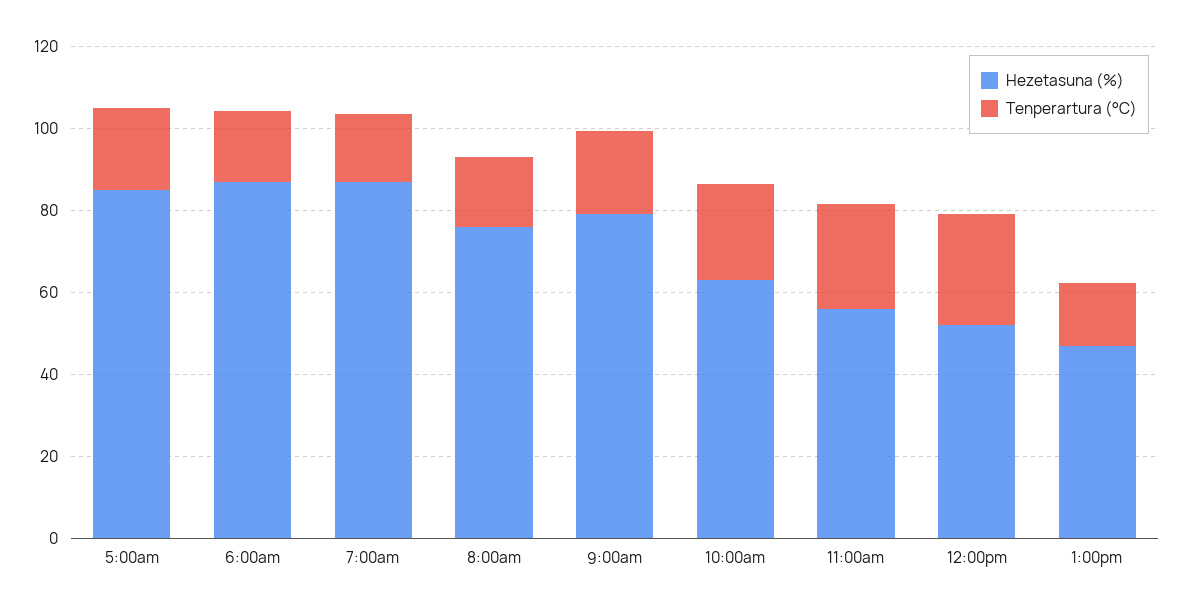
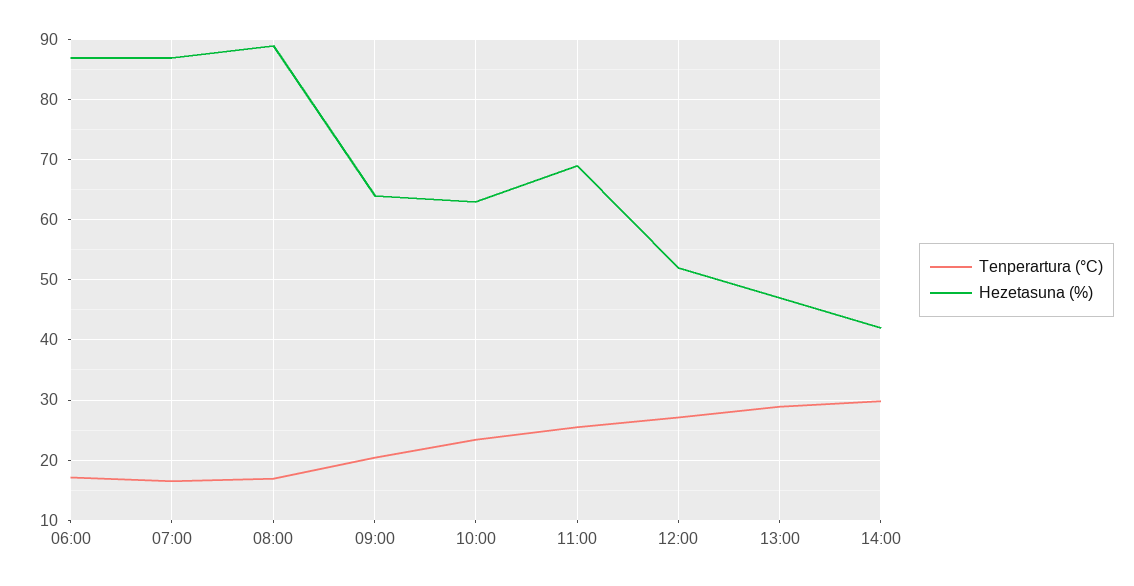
Hezetasuna (%), 5:00am: 85 -> none
Tenperartura (°C), 5:00am: 20 -> none
Hezetasuna (%), 8:00am: 75 -> 89
Hezetasuna (%), 9:00am: 80 -> 64
Hezetasuna (%), 11:00am: 55 -> 69
Tenperartura (°C), 1:00pm: 15 -> 29
Tenperartura (°C), 14:00: none -> 30
Hezetasuna (%), 14:00: none -> 42

